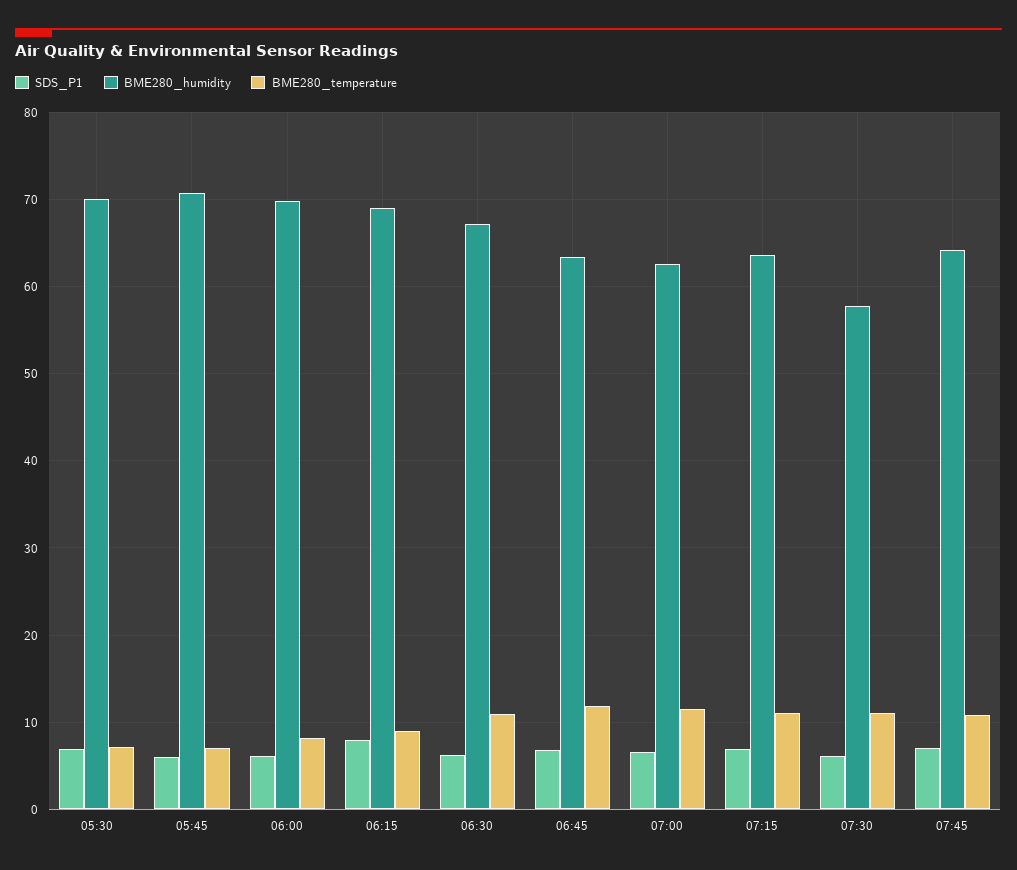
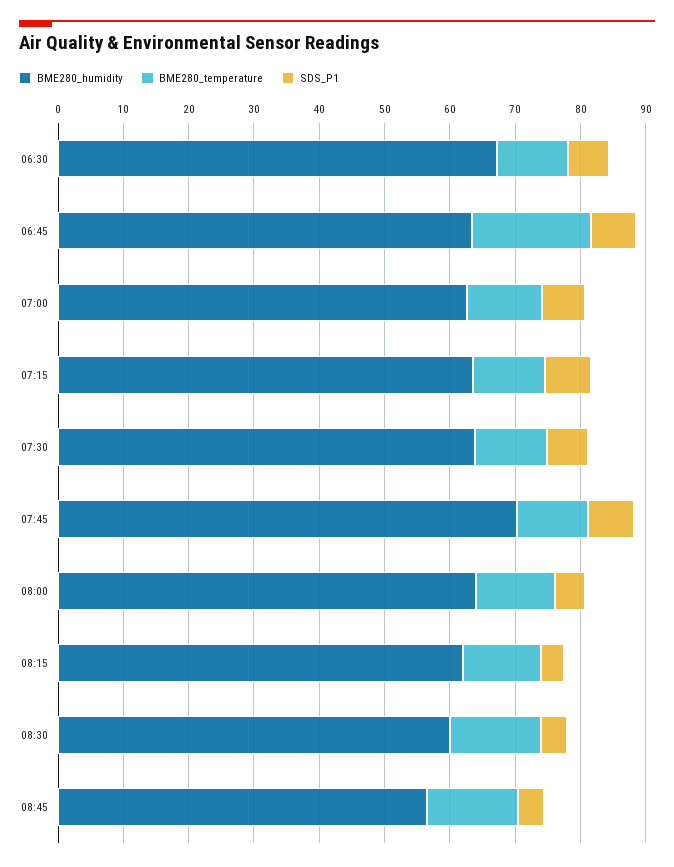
SDS_P1, 05:30: 7 -> none
BME280_humidity, 05:30: 70 -> none
BME280_temperature, 05:30: 7 -> none
SDS_P1, 05:45: 6 -> none
BME280_humidity, 05:45: 71 -> none
BME280_temperature, 05:45: 7 -> none
SDS_P1, 06:00: 6 -> none
BME280_humidity, 06:00: 70 -> none
BME280_temperature, 06:00: 8 -> none
SDS_P1, 06:15: 8 -> none
BME280_humidity, 06:15: 69 -> none
BME280_temperature, 06:15: 9 -> none
BME280_temperature, 06:45: 12 -> 18
BME280_humidity, 07:30: 58 -> 64
BME280_humidity, 07:45: 64 -> 70
BME280_humidity, 08:00: none -> 64
BME280_temperature, 08:00: none -> 12
SDS_P1, 08:00: none -> 4
BME280_humidity, 08:15: none -> 62
BME280_temperature, 08:15: none -> 12
SDS_P1, 08:15: none -> 4
BME280_humidity, 08:30: none -> 60
BME280_temperature, 08:30: none -> 14
SDS_P1, 08:30: none -> 4
BME280_humidity, 08:45: none -> 56
BME280_temperature, 08:45: none -> 14
SDS_P1, 08:45: none -> 4

